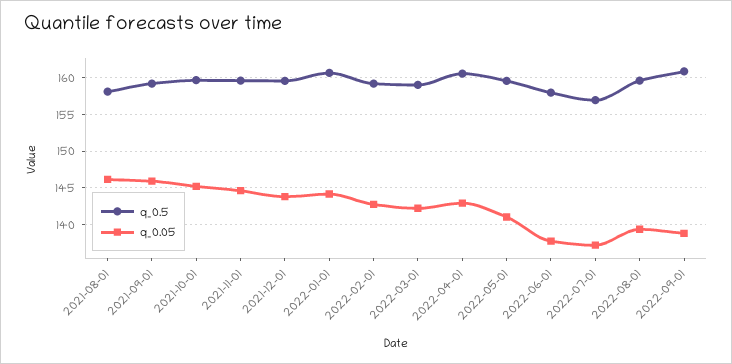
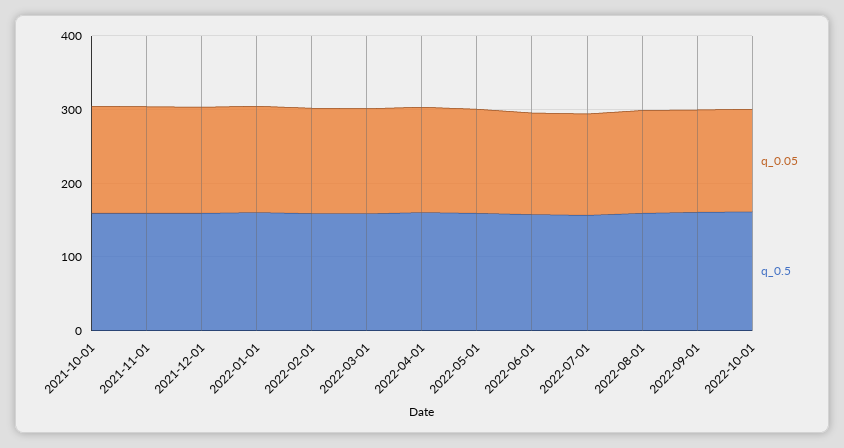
q_0.5, 2021-08-01: 158 -> none
q_0.05, 2021-08-01: 146 -> none
q_0.5, 2021-09-01: 159 -> none
q_0.05, 2021-09-01: 146 -> none
q_0.05, 2022-10-01: none -> 140
q_0.5, 2022-10-01: none -> 160

